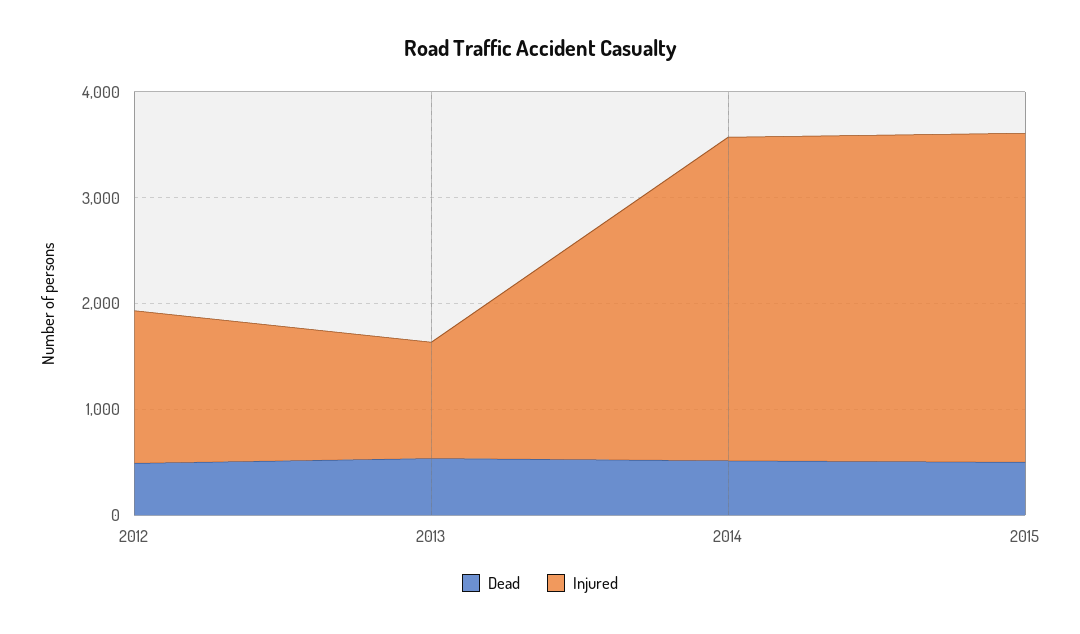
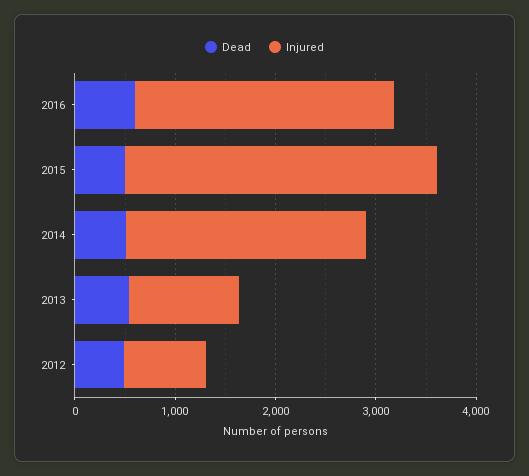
Injured, 2012: 1400 -> 800
Injured, 2014: 3000 -> 2400
Dead, 2016: none -> 600
Injured, 2016: none -> 2600

